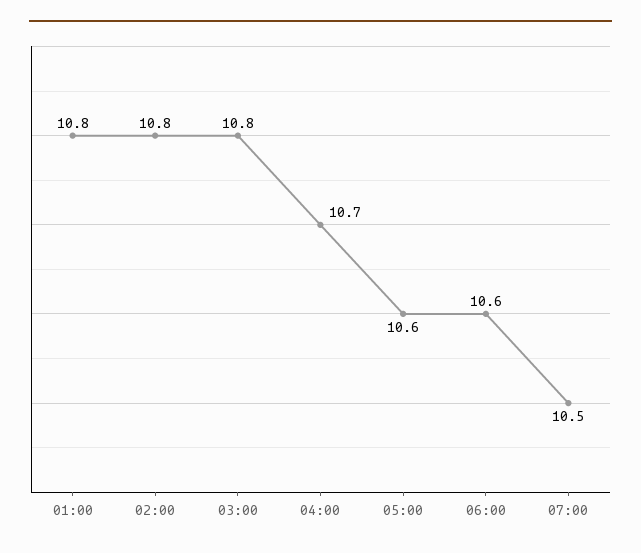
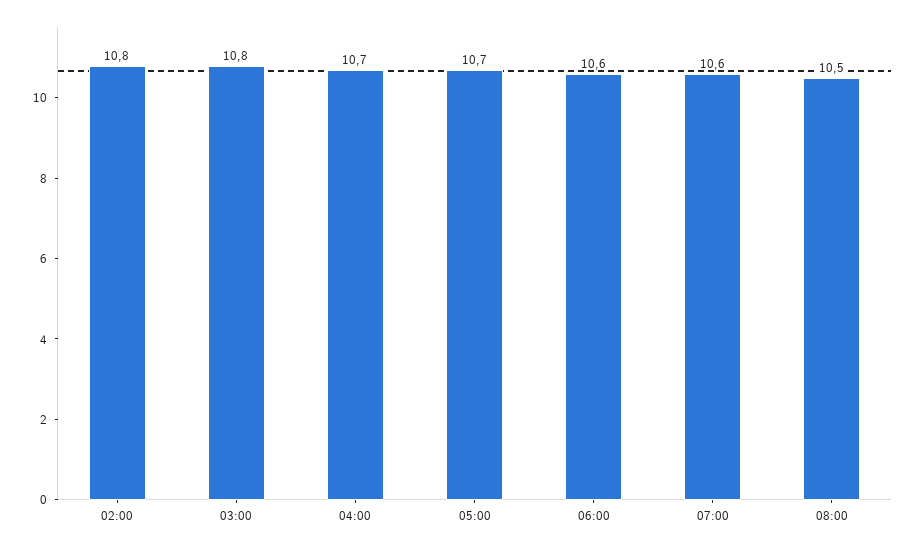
01:00: 10.8 -> none
05:00: 10.6 -> 10.7
07:00: 10.5 -> 10.6
08:00: none -> 10.5

